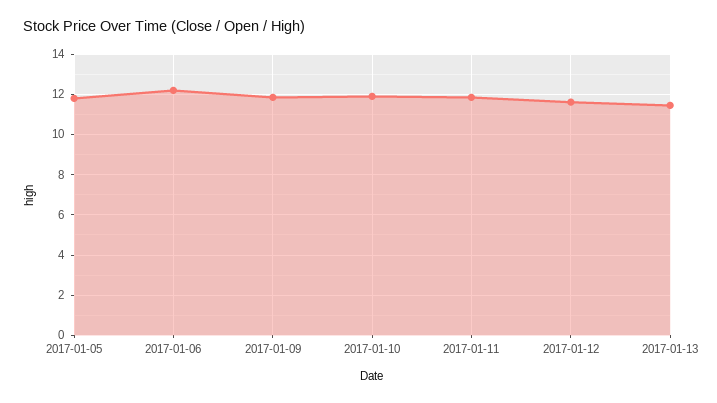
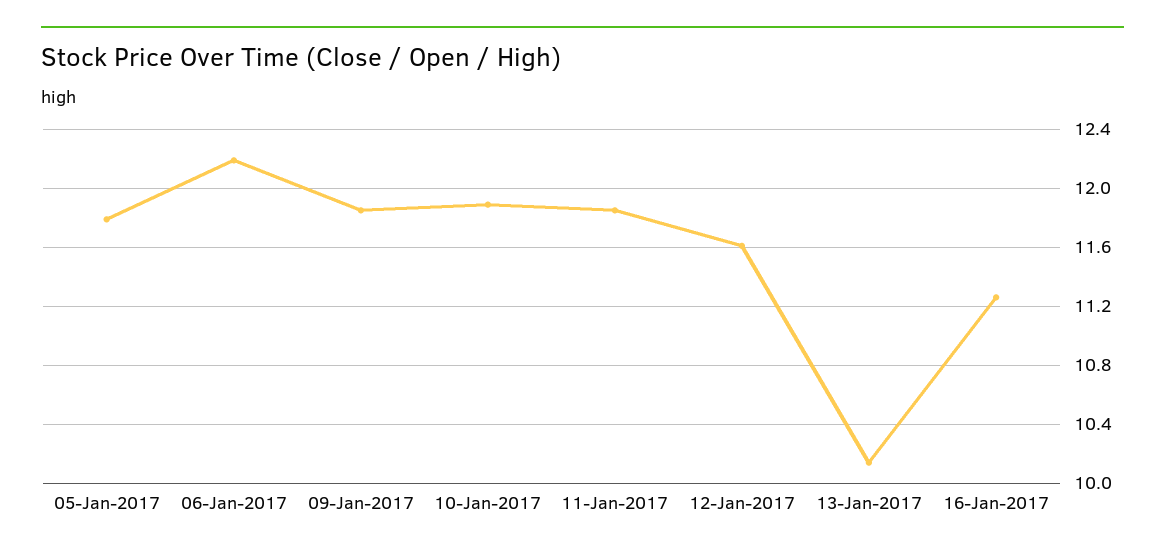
2017-01-13: 11.5 -> 10.15
16-Jan-2017: none -> 11.25

